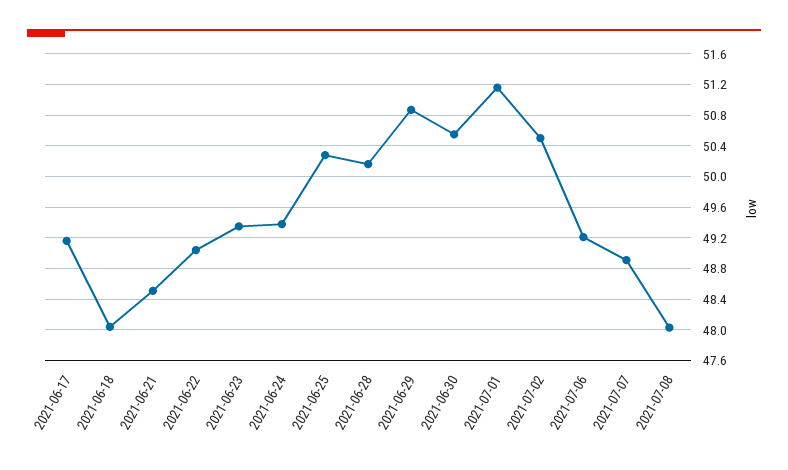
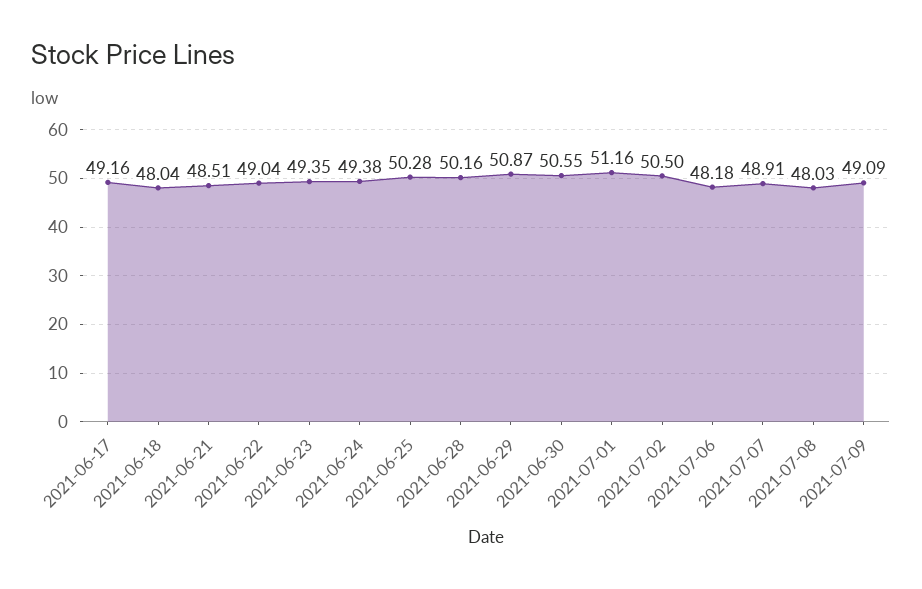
2021-07-06: 49.2 -> 48.18
2021-07-09: none -> 49.09

